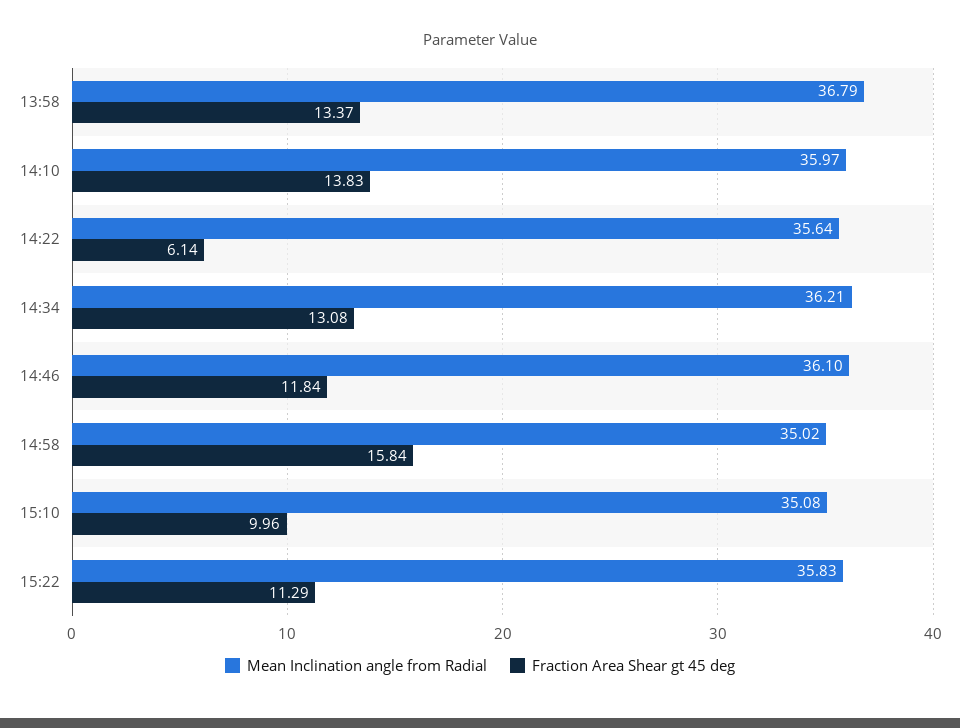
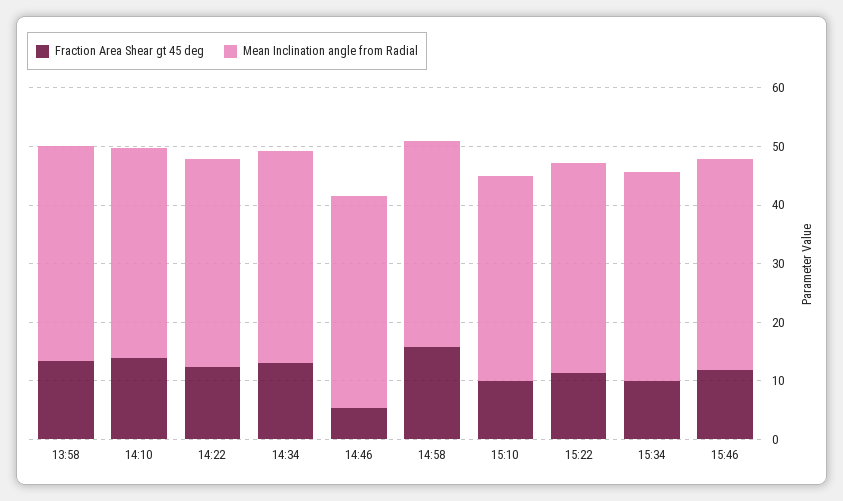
Fraction Area Shear gt 45 deg, 14:22: 6.14 -> 12
Fraction Area Shear gt 45 deg, 14:46: 11.84 -> 6
Fraction Area Shear gt 45 deg, 15:34: none -> 10
Mean Inclination angle from Radial, 15:34: none -> 36
Fraction Area Shear gt 45 deg, 15:46: none -> 12
Mean Inclination angle from Radial, 15:46: none -> 36

